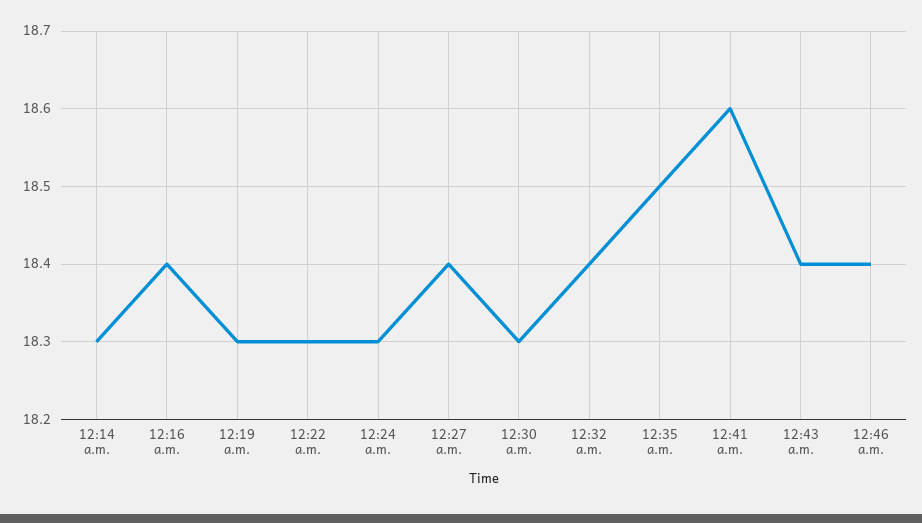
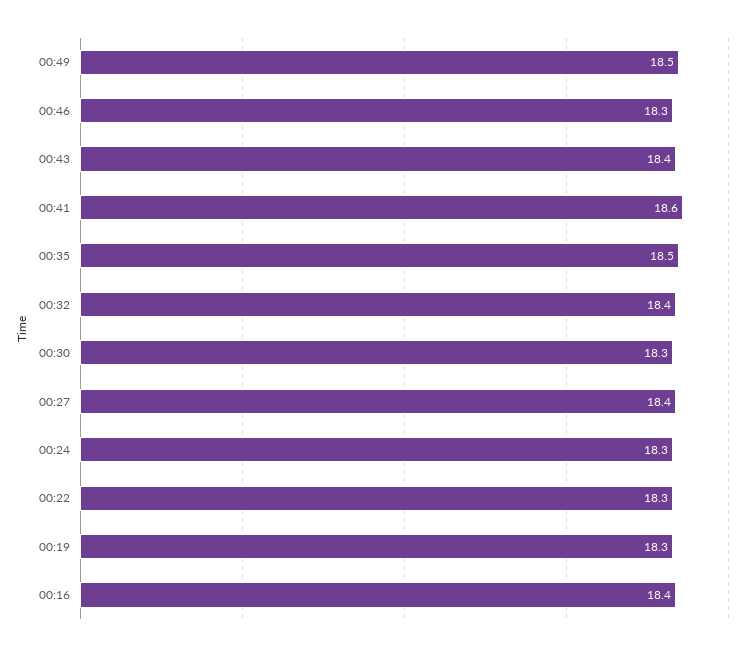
12:14 a.m.: 18.3 -> none
12:46 a.m.: 18.4 -> 18.3
00:49: none -> 18.5

